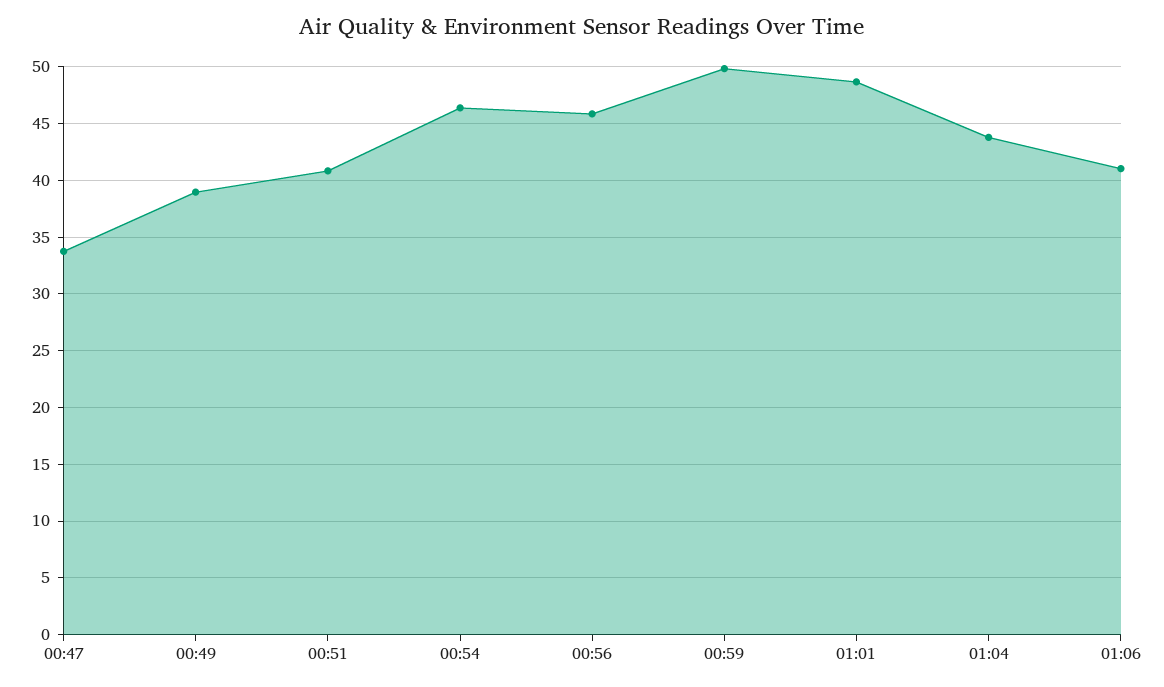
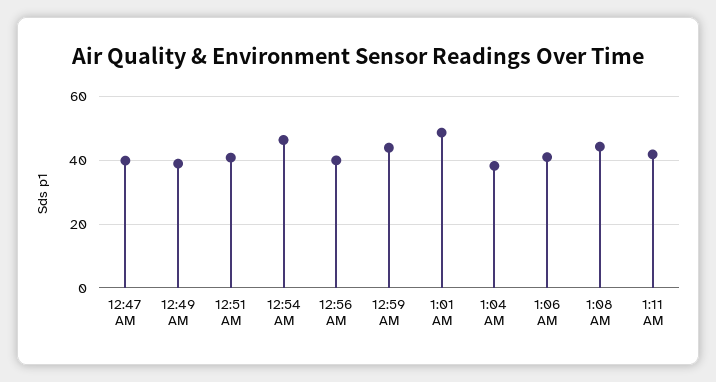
00:47: 34 -> 40
00:56: 46 -> 40
00:59: 50 -> 44
01:04: 44 -> 38
1:08 AM: none -> 44
1:11 AM: none -> 42

